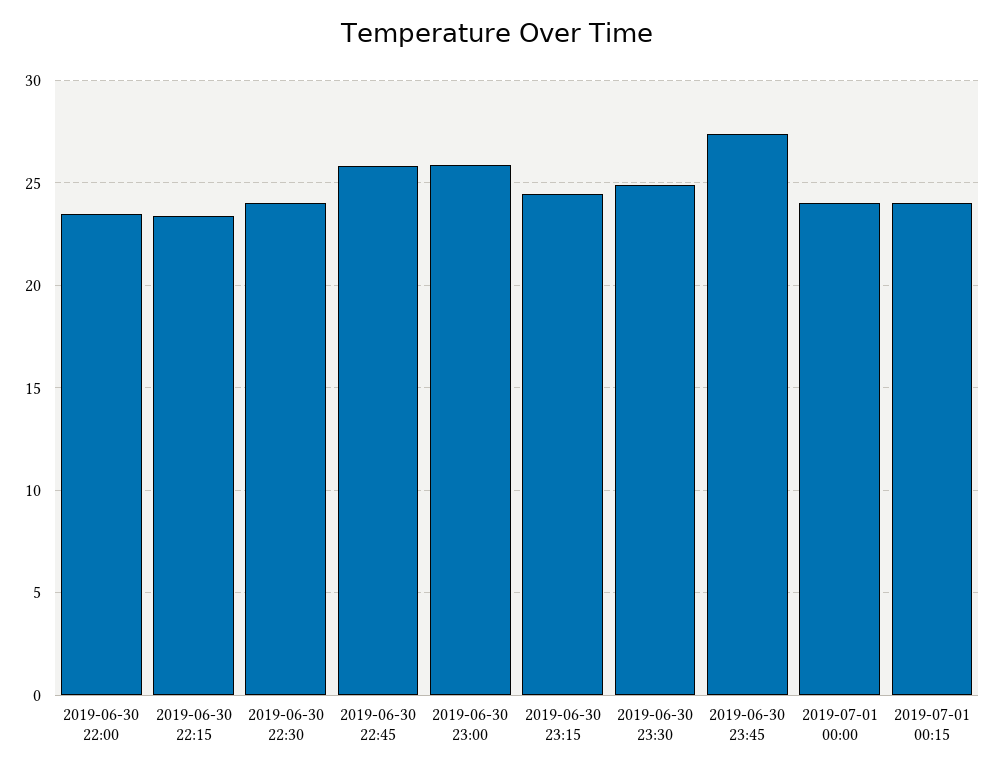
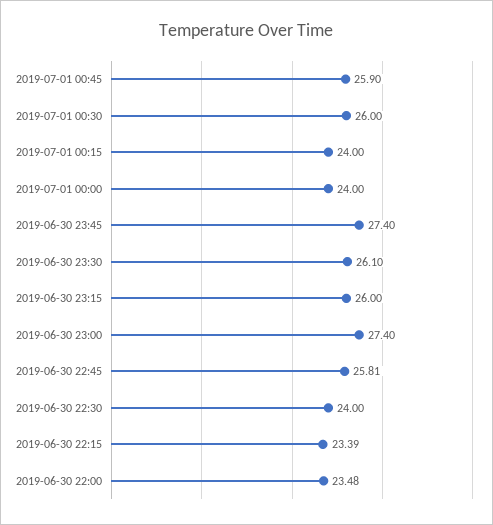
2019-06-30 23:00: 26 -> 27.4
2019-06-30 23:15: 24.5 -> 26
2019-06-30 23:30: 25 -> 26.1
2019-07-01 00:45: none -> 25.9
2019-07-01 00:30: none -> 26

